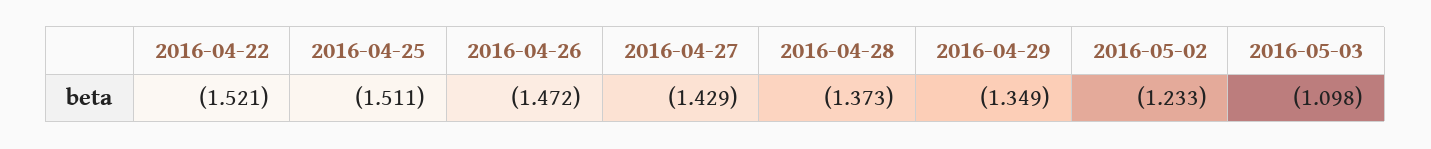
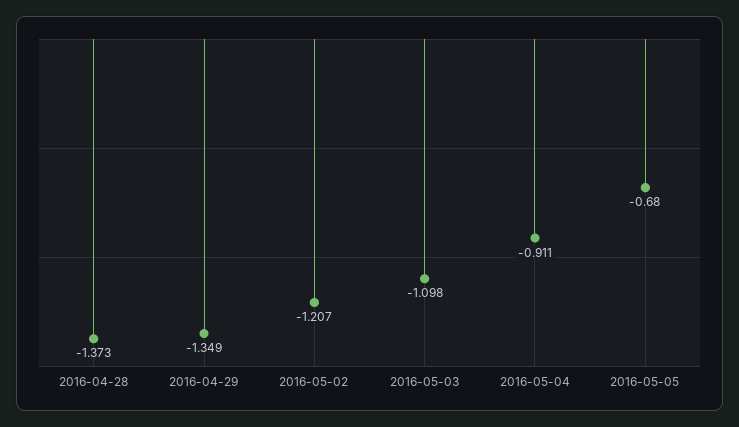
2016-04-22: -1.521 -> none
2016-04-25: -1.511 -> none
2016-04-26: -1.472 -> none
2016-04-27: -1.429 -> none
2016-05-02: -1.233 -> -1.207
2016-05-04: none -> -0.911
2016-05-05: none -> -0.68

